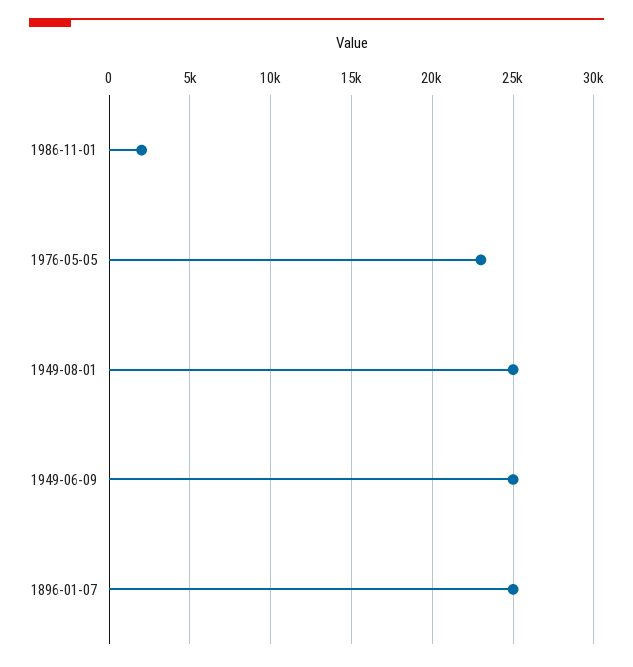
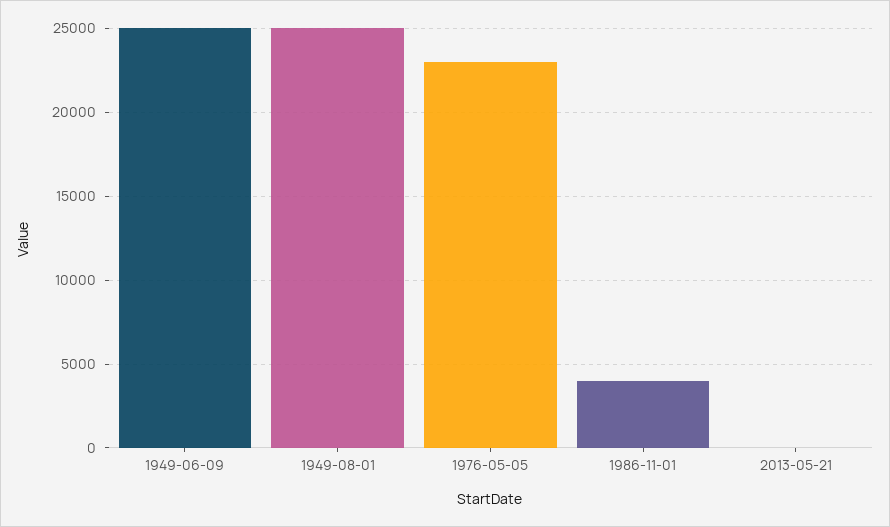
1986-11-01: 2000 -> 4000
1896-01-07: 25000 -> none
2013-05-21: none -> 0

